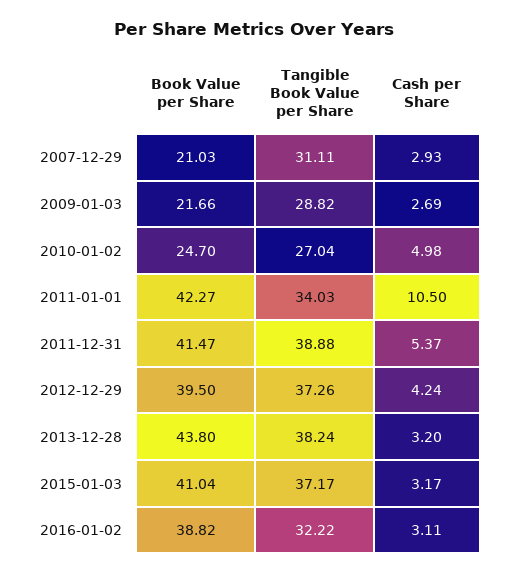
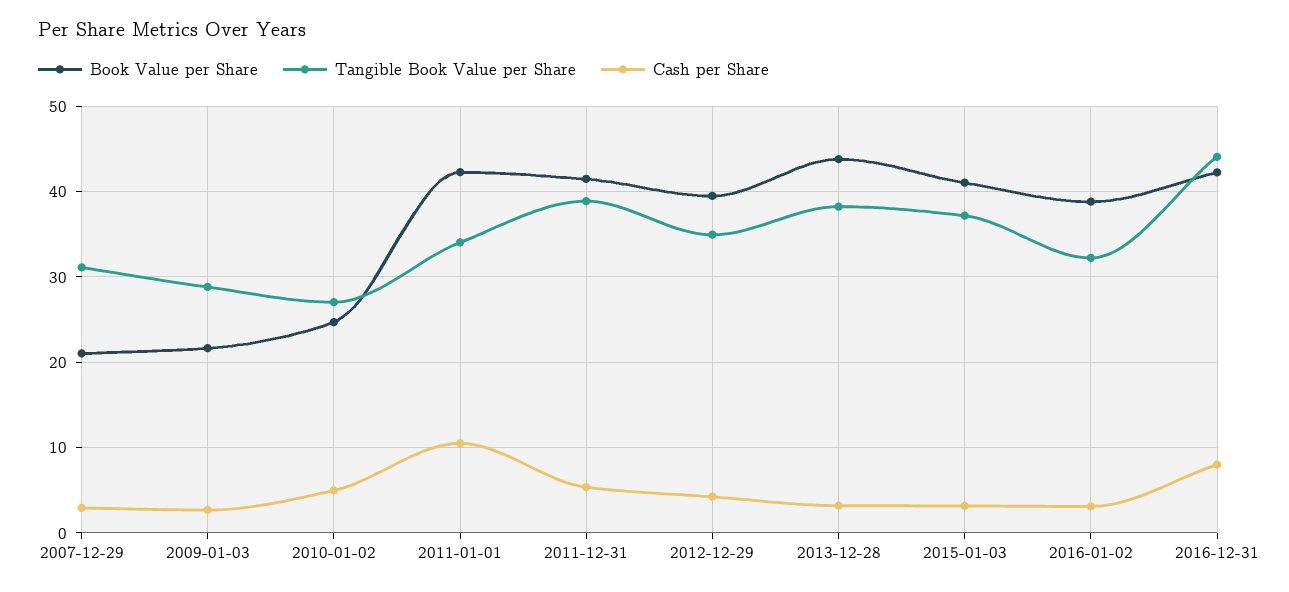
Tangible Book Value per Share, 2012-12-29: 37.26 -> 35
Book Value per Share, 2016-12-31: none -> 42
Tangible Book Value per Share, 2016-12-31: none -> 44
Cash per Share, 2016-12-31: none -> 8

